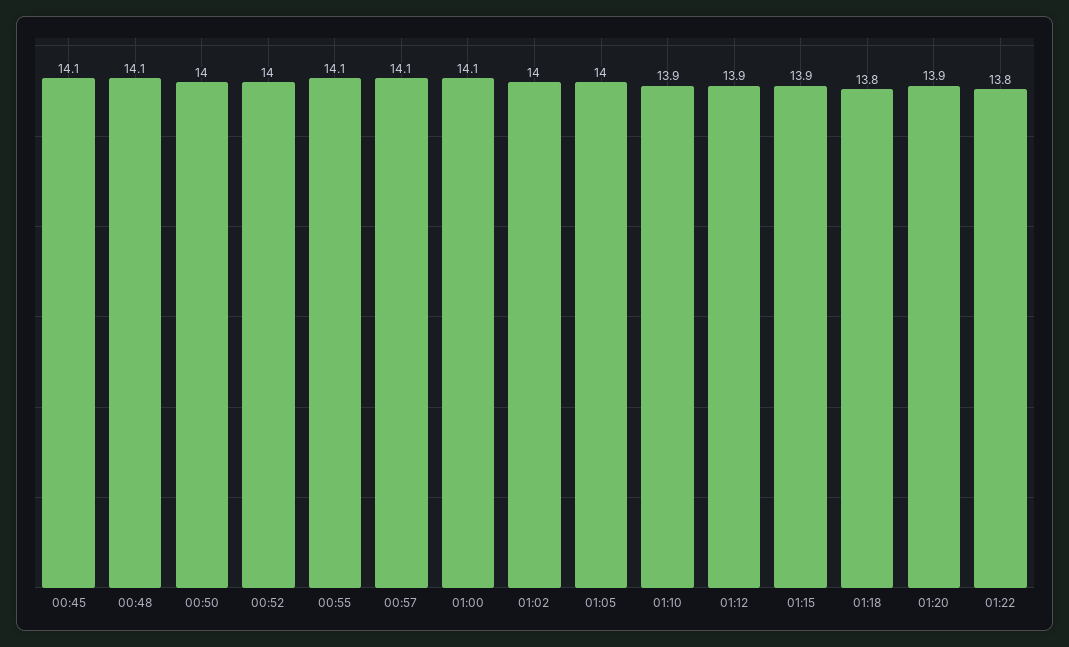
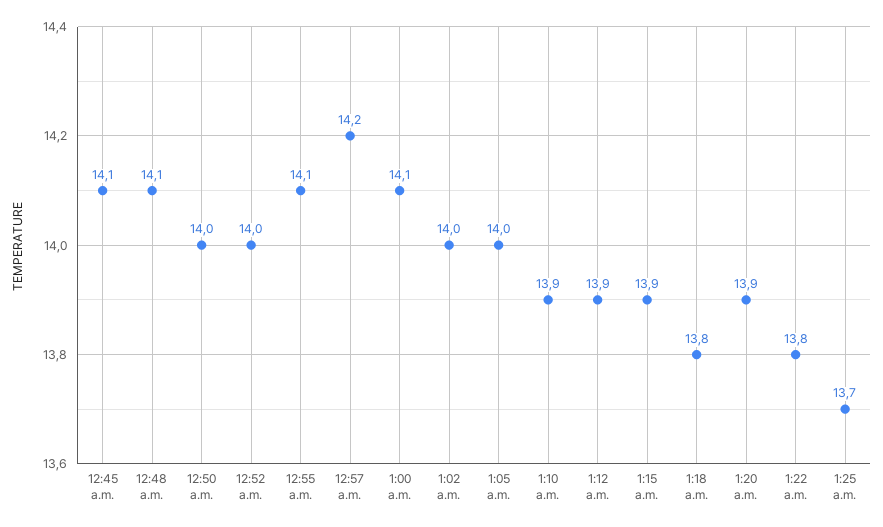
00:57: 14.1 -> 14.2
1:25 a.m.: none -> 13.7

